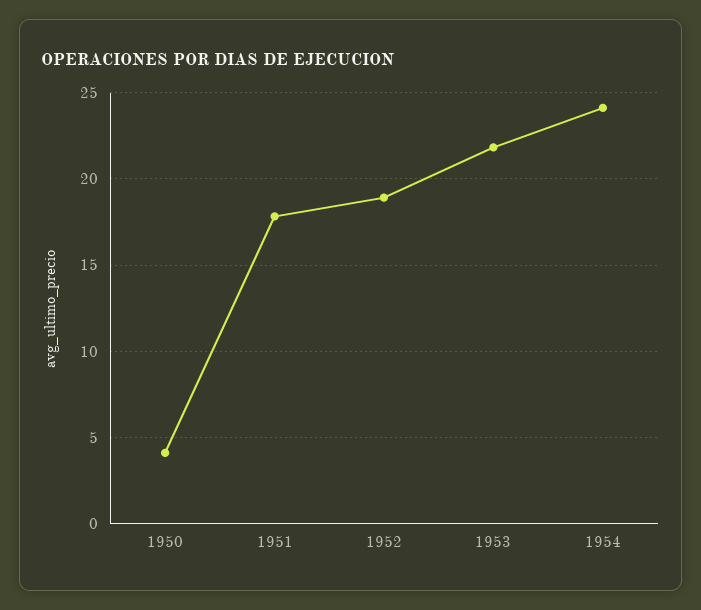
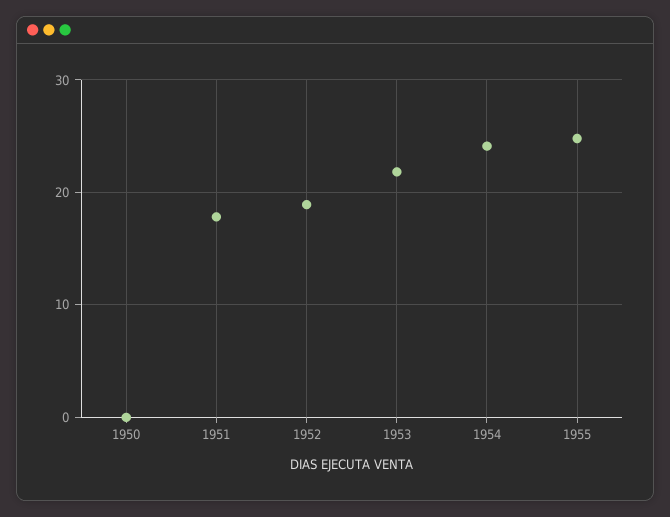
1950: 4 -> 0
1955: none -> 25

